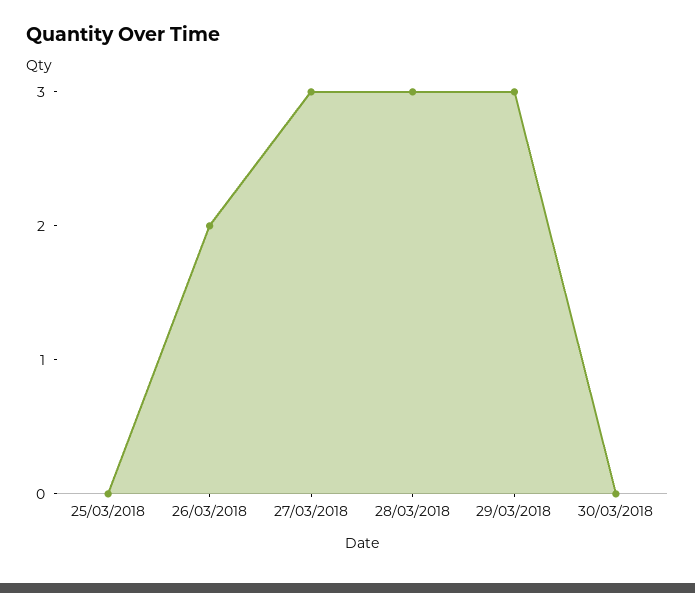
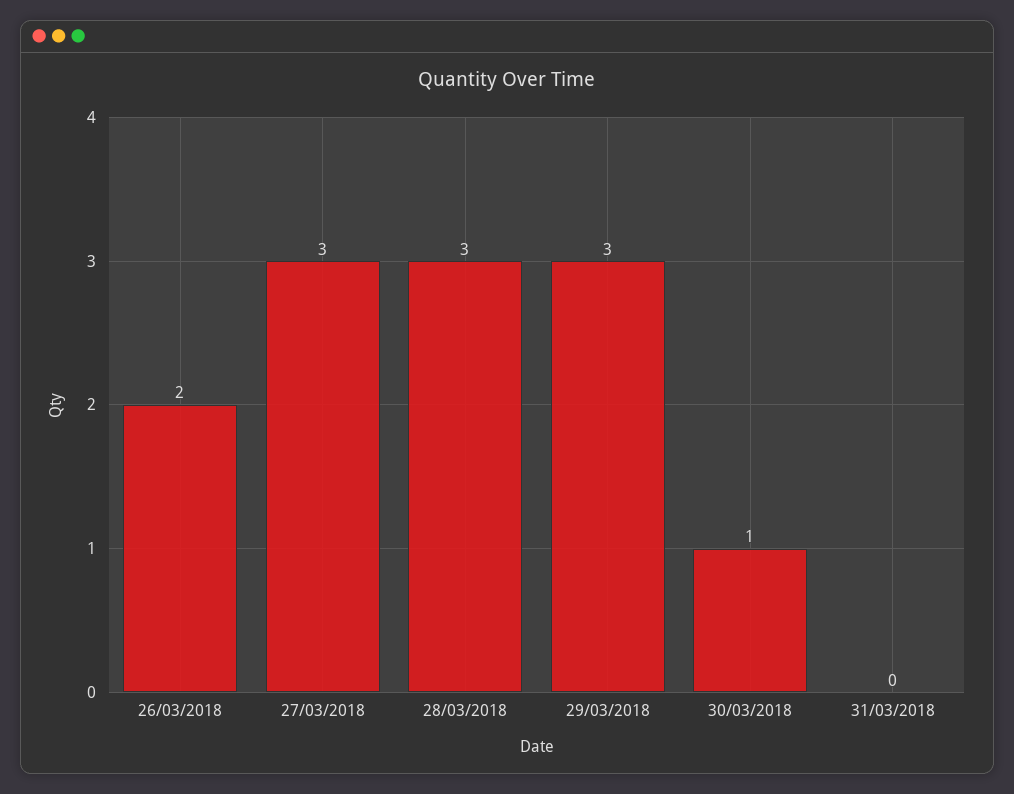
25/03/2018: 0 -> none
30/03/2018: 0 -> 1
31/03/2018: none -> 0

